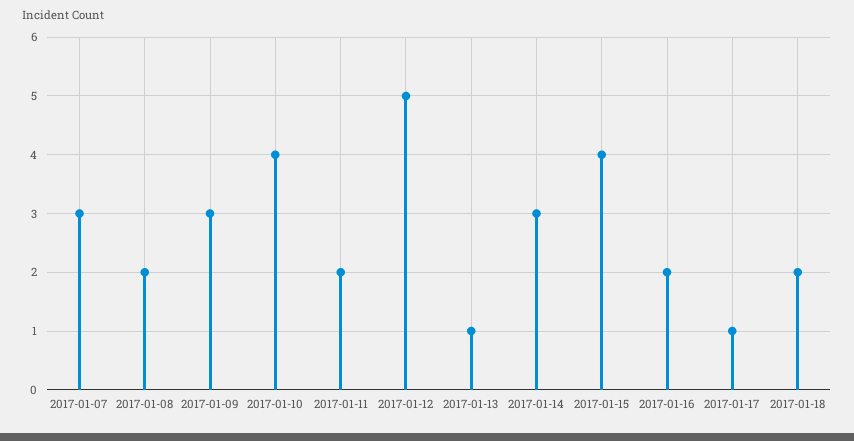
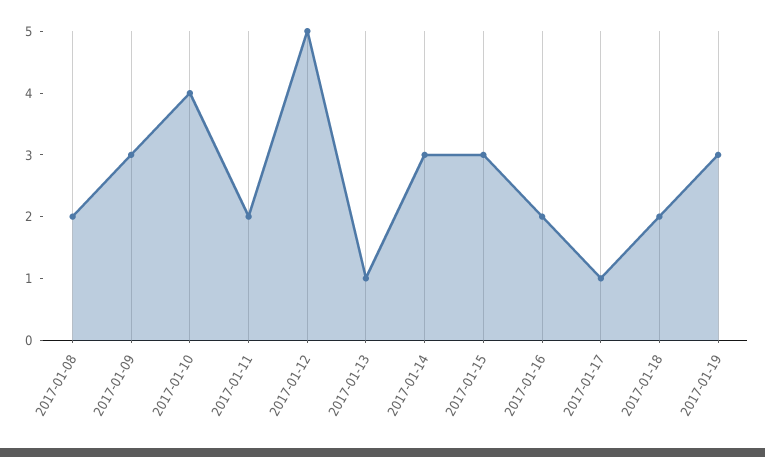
2017-01-07: 3 -> none
2017-01-15: 4 -> 3
2017-01-19: none -> 3

